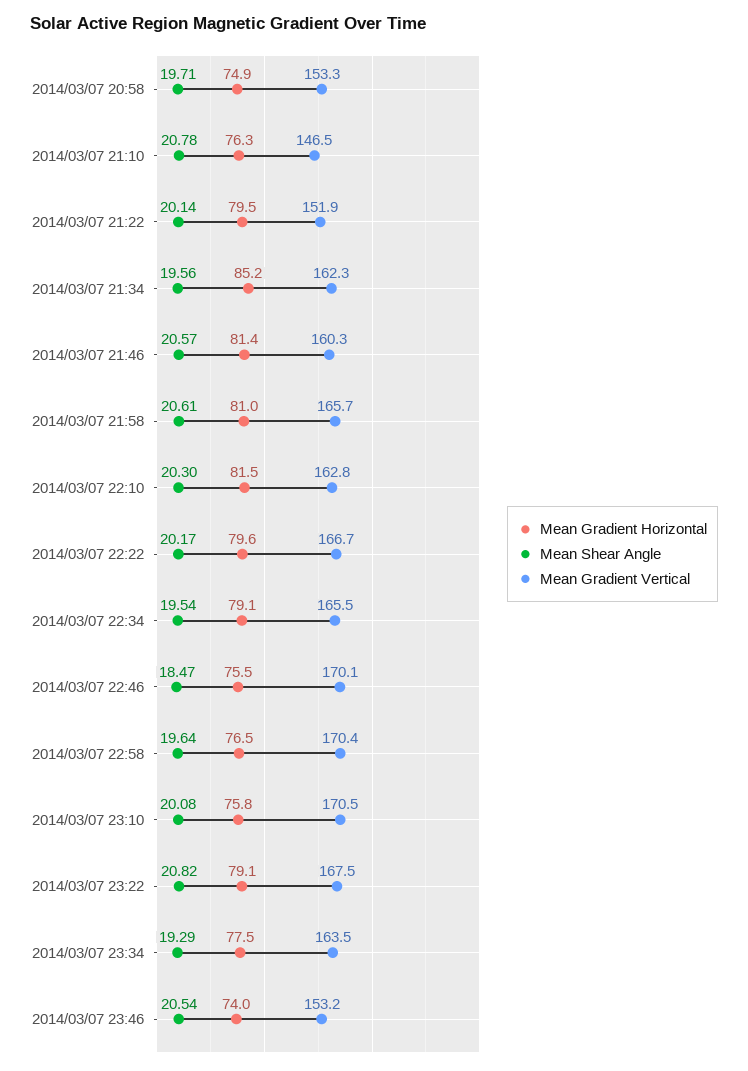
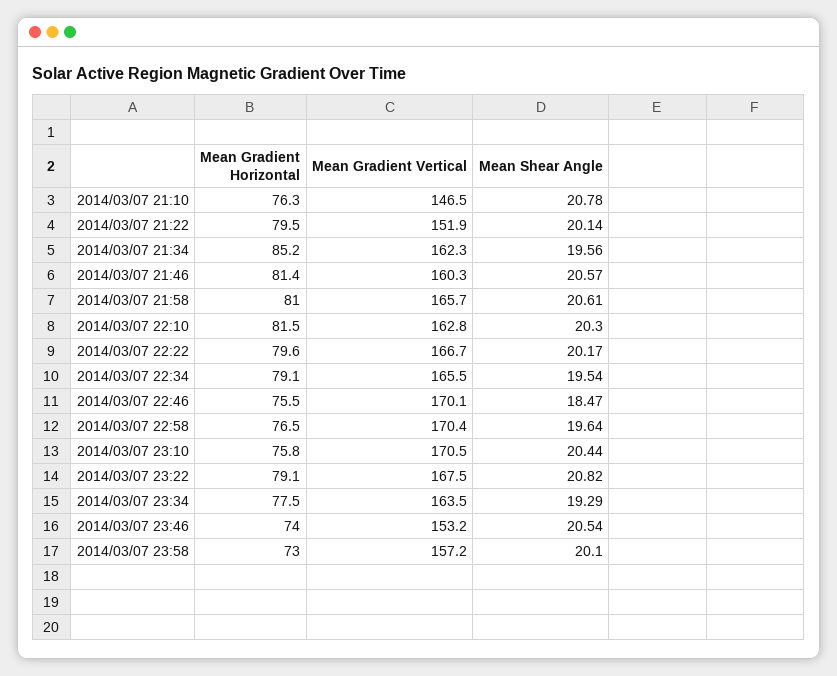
Mean Gradient Horizontal, 2014/03/07 20:58: 74.9 -> none
Mean Shear Angle, 2014/03/07 20:58: 19.71 -> none
Mean Gradient Vertical, 2014/03/07 20:58: 153.3 -> none
Mean Shear Angle, 2014/03/07 23:10: 20.08 -> 20.44
Mean Gradient Horizontal, 2014/03/07 23:58: none -> 73
Mean Gradient Vertical, 2014/03/07 23:58: none -> 157.2
Mean Shear Angle, 2014/03/07 23:58: none -> 20.1

